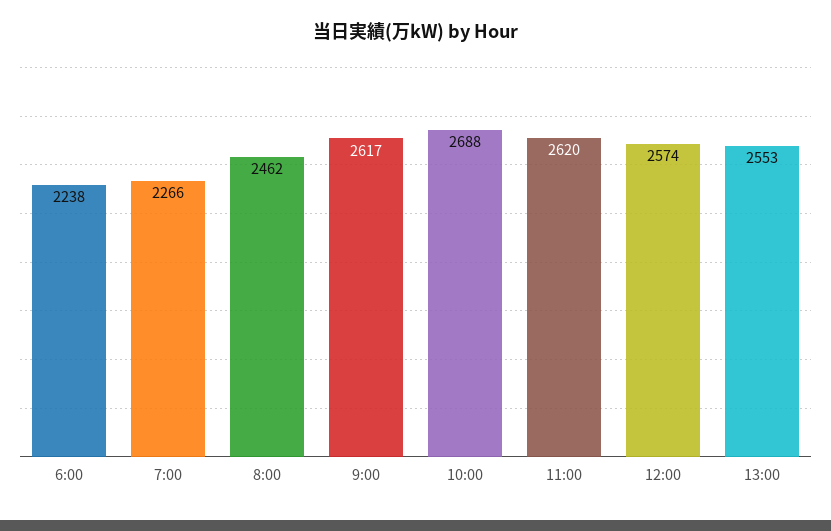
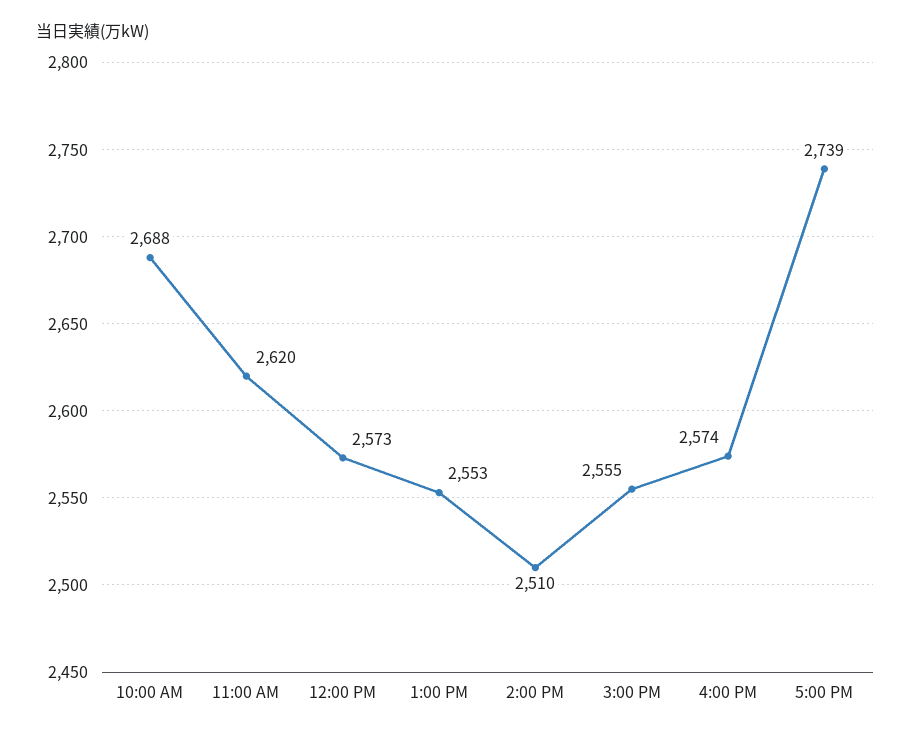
6:00: 2238 -> none
7:00: 2266 -> none
8:00: 2462 -> none
9:00: 2617 -> none
12:00: 2574 -> 2573
2:00 PM: none -> 2510
3:00 PM: none -> 2555
4:00 PM: none -> 2574
5:00 PM: none -> 2739

